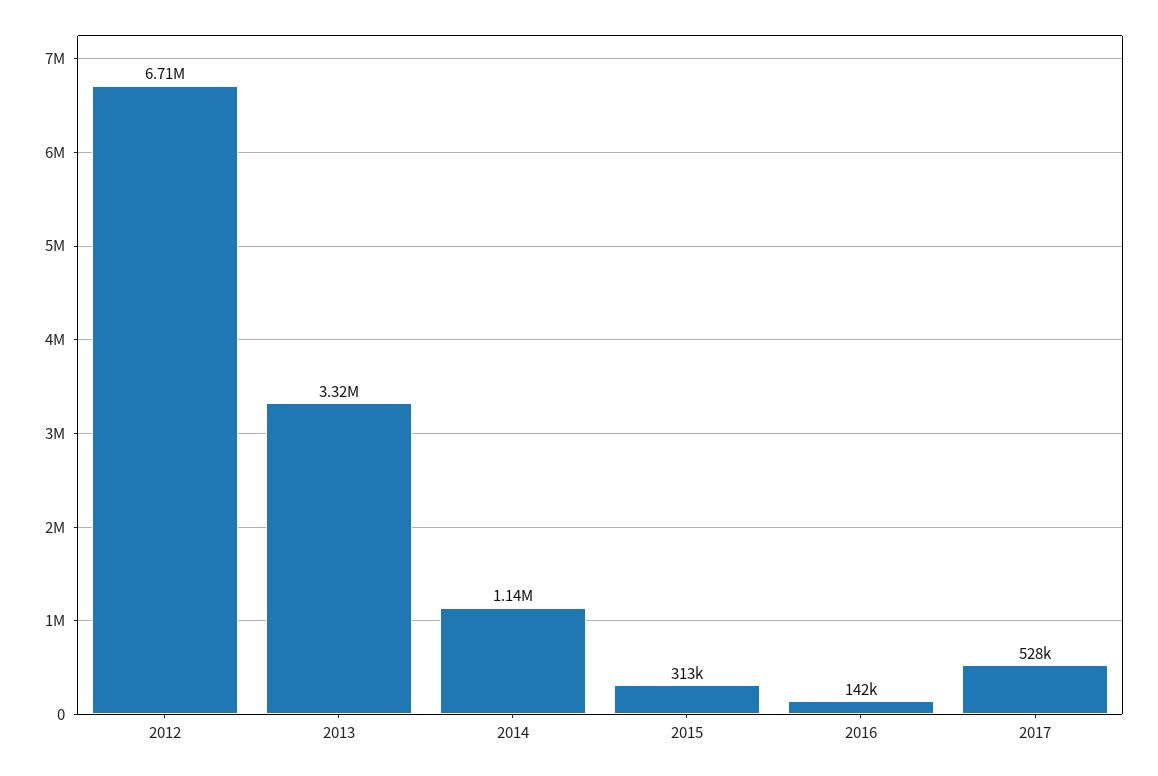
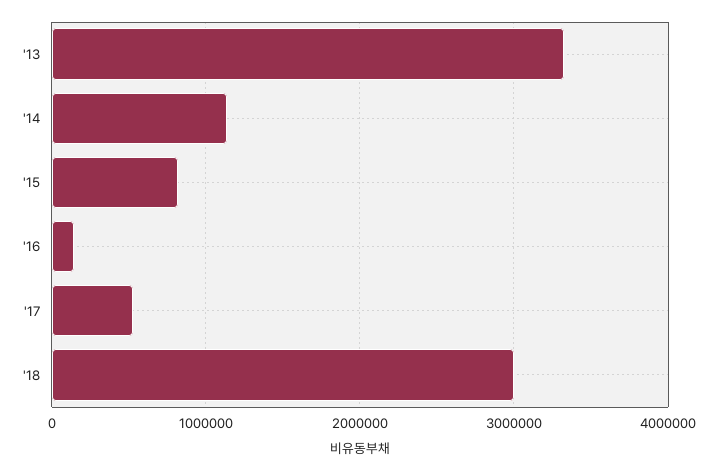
2012: 6710000 -> none
2015: 313000 -> 800000
'18: none -> 3000000

